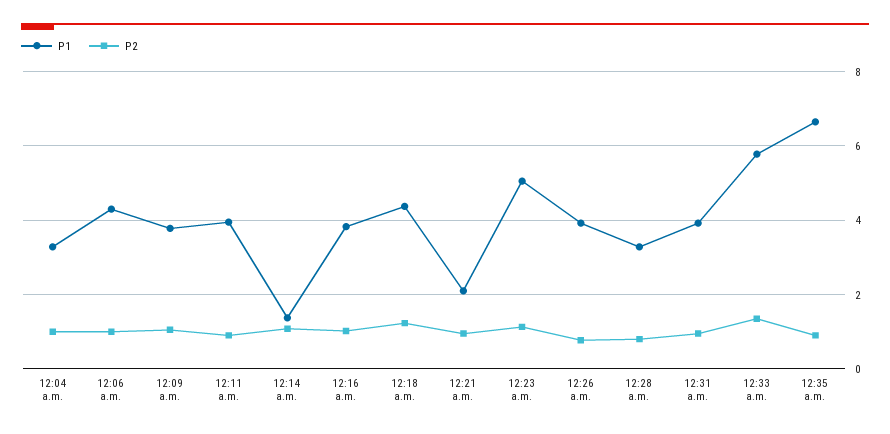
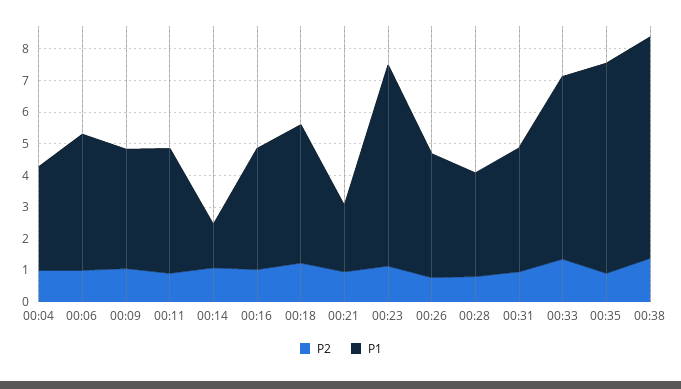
P1, 12:23 a.m.: 5 -> 6.5
P2, 00:38: none -> 1.5
P1, 00:38: none -> 7

